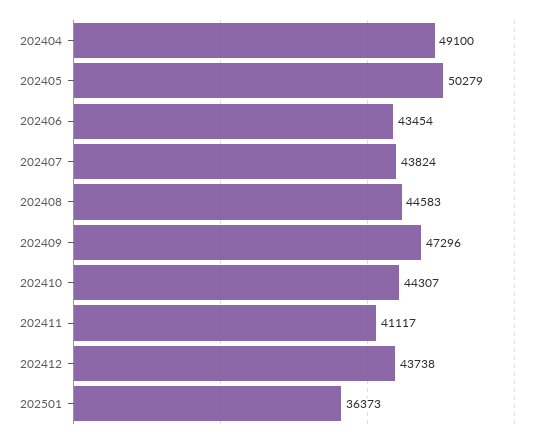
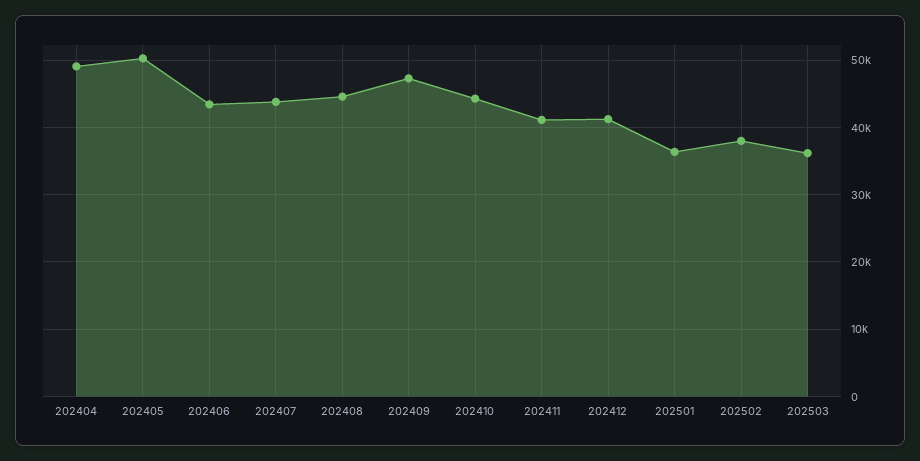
202412: 43738 -> 41000
202502: none -> 38000
202503: none -> 36000

